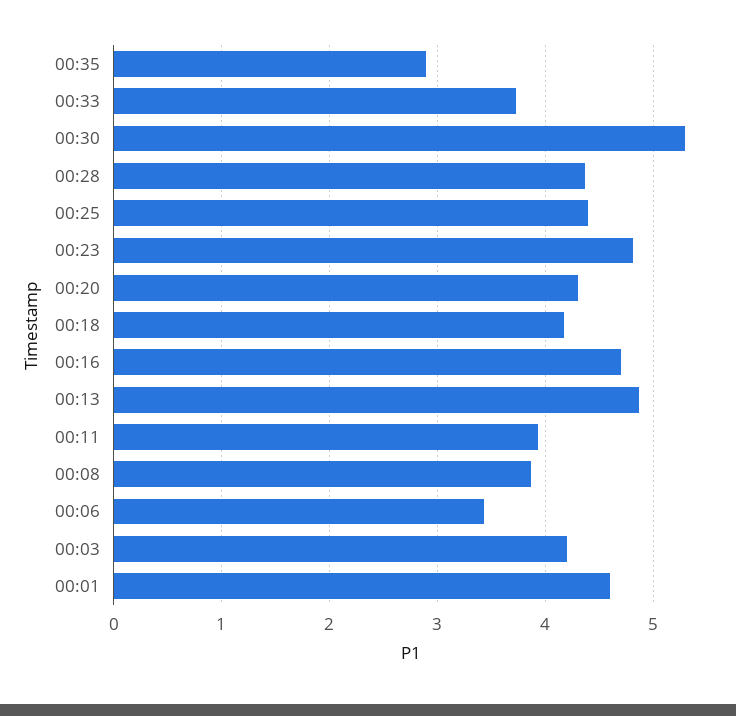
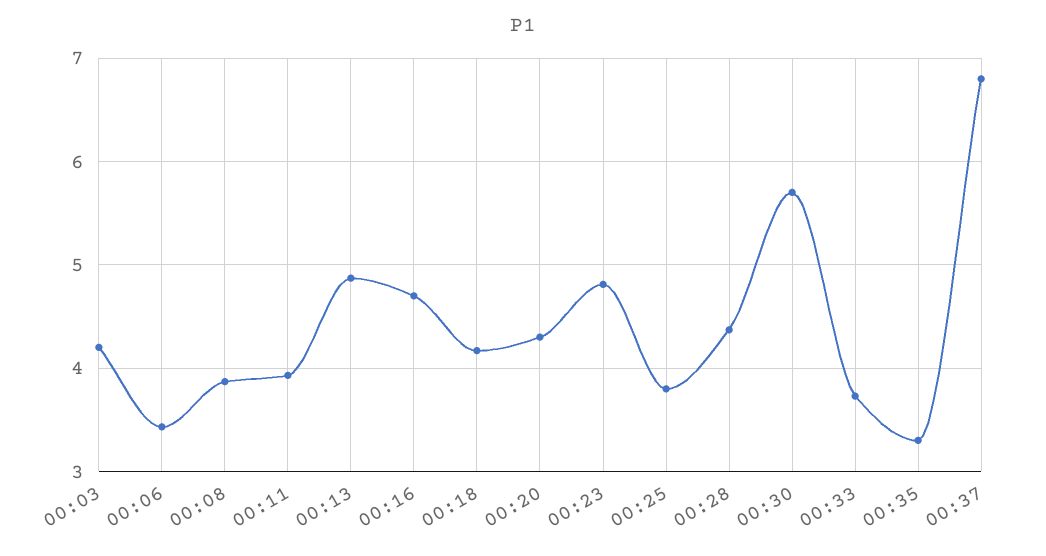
00:35: 2.9 -> 3.3
00:30: 5.3 -> 5.7
00:25: 4.4 -> 3.8
00:01: 4.6 -> none
00:37: none -> 6.8

